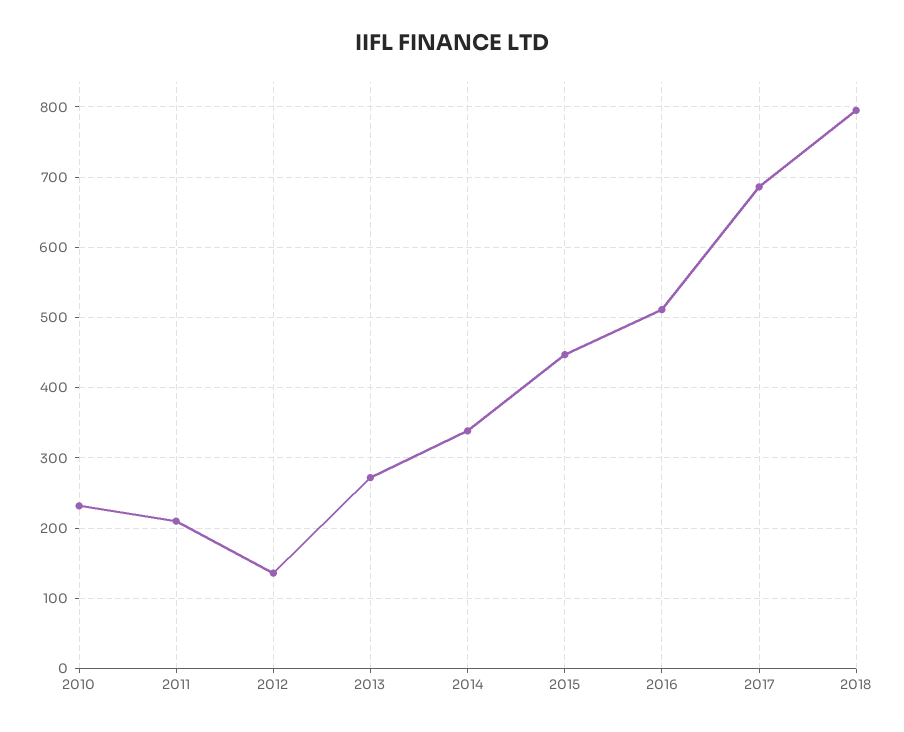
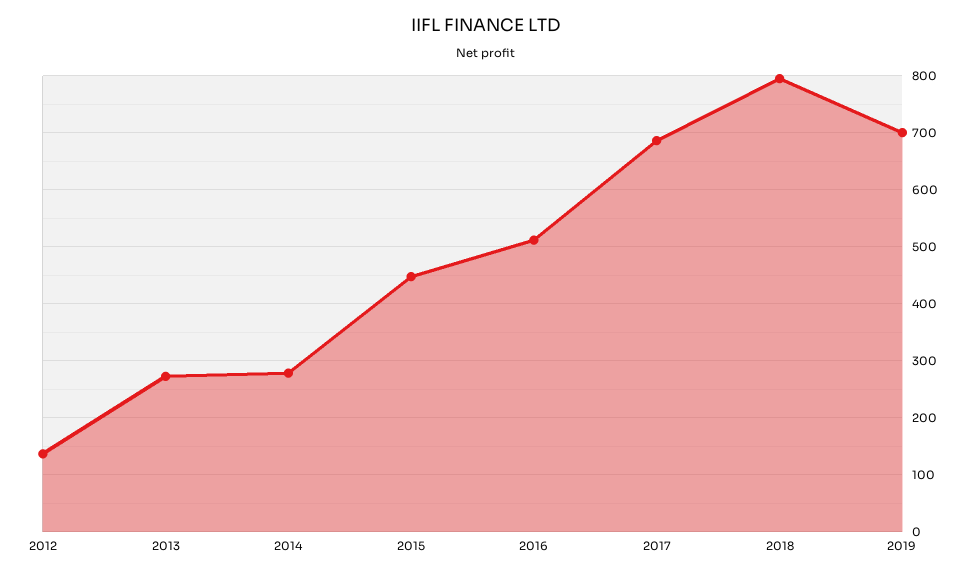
2010: 230 -> none
2011: 210 -> none
2014: 340 -> 280
2019: none -> 700

